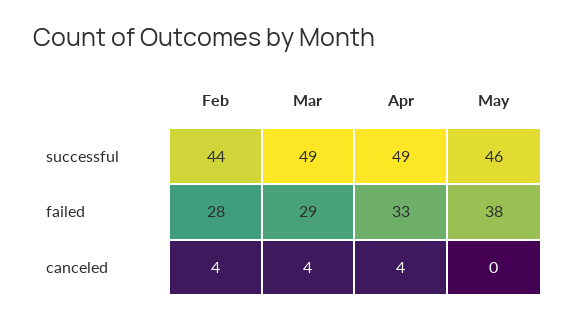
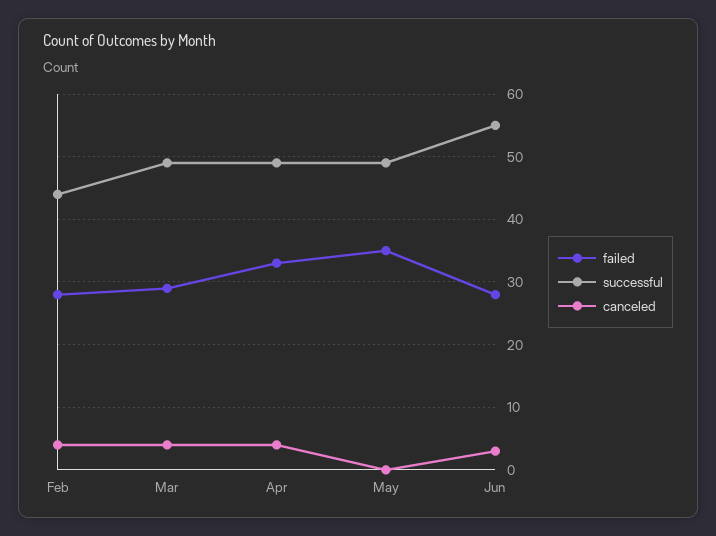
successful, May: 46 -> 49
failed, May: 38 -> 35
failed, Jun: none -> 28
successful, Jun: none -> 55
canceled, Jun: none -> 3

